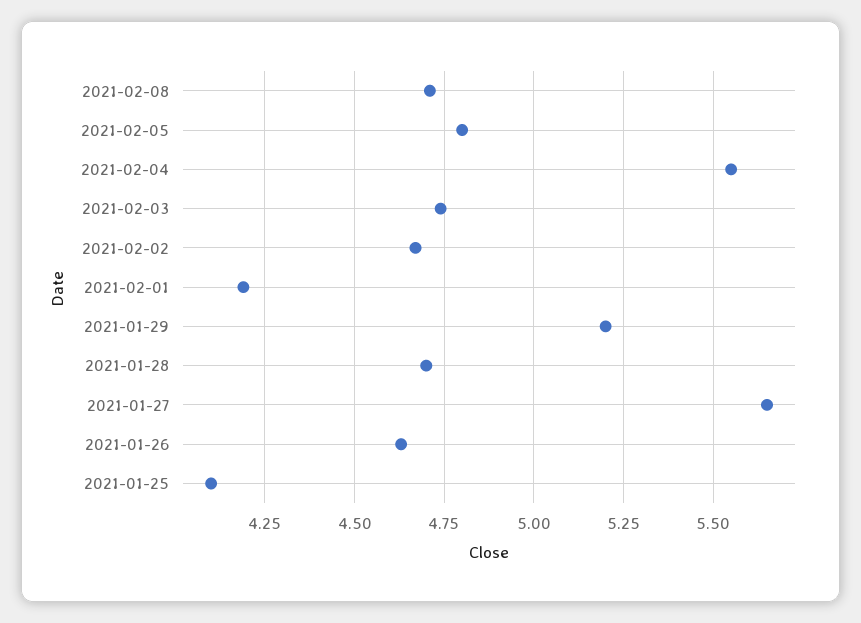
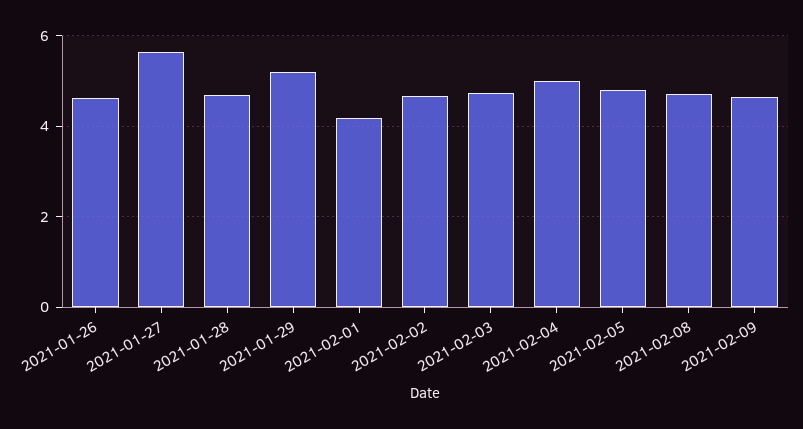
2021-02-04: 5.55 -> 5
2021-01-25: 4.1 -> none
2021-02-09: none -> 4.6

